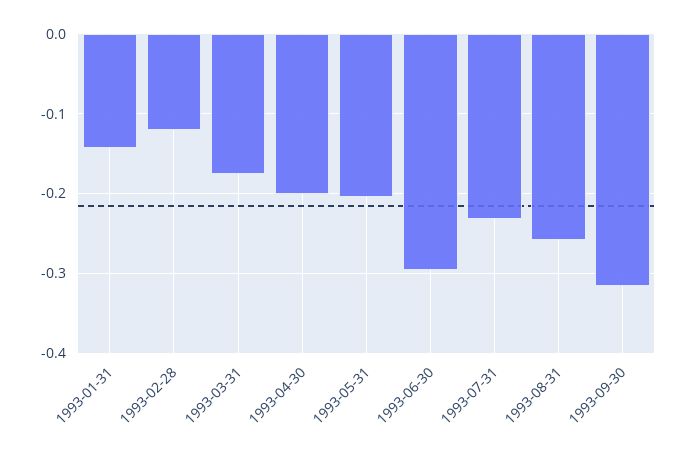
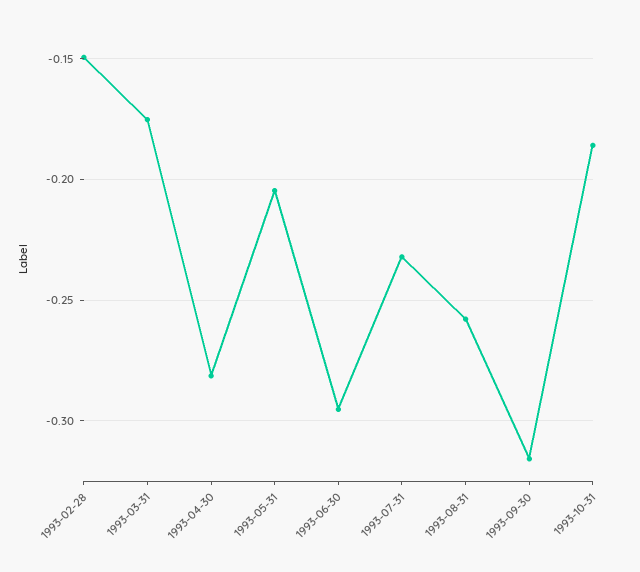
1993-01-31: -0.14 -> none
1993-02-28: -0.12 -> -0.15
1993-04-30: -0.2 -> -0.28
1993-10-31: none -> -0.185

